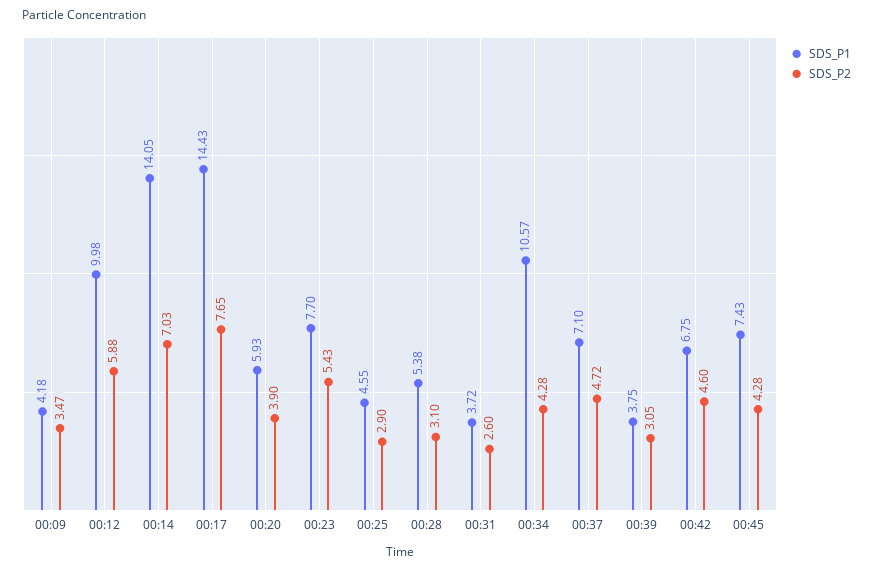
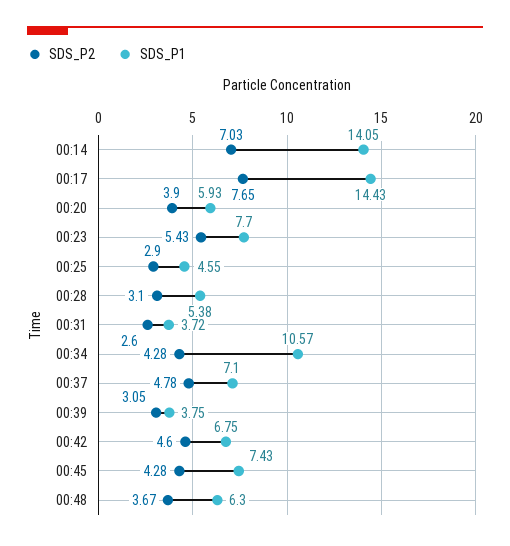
SDS_P1, 00:09: 4.18 -> none
SDS_P2, 00:09: 3.47 -> none
SDS_P1, 00:12: 9.98 -> none
SDS_P2, 00:12: 5.88 -> none
SDS_P2, 00:37: 4.72 -> 4.78
SDS_P2, 00:48: none -> 3.67
SDS_P1, 00:48: none -> 6.3

